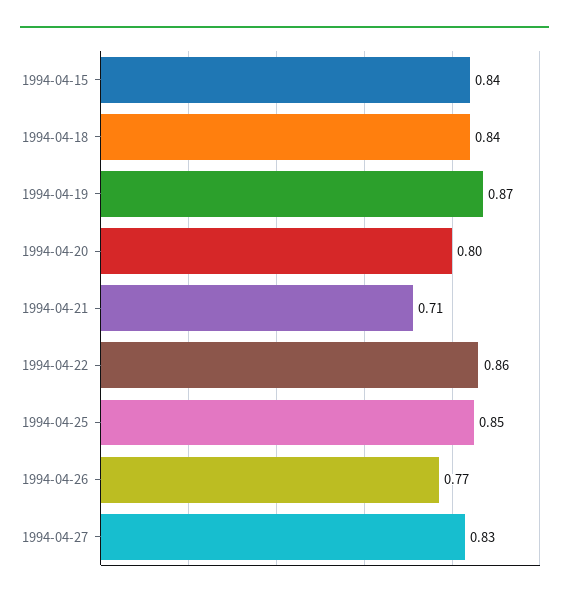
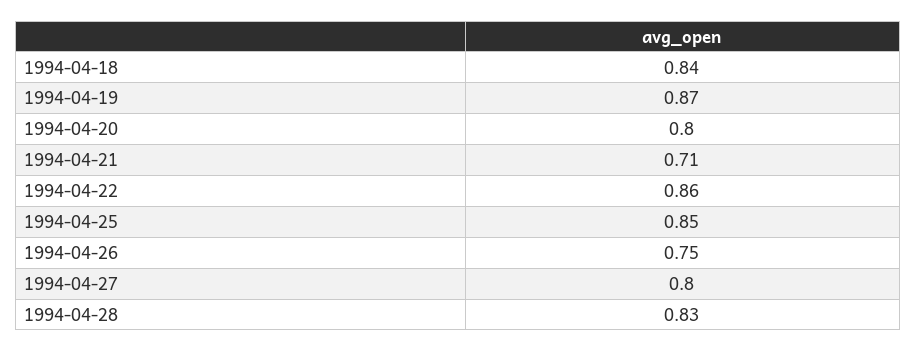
1994-04-15: 0.84 -> none
1994-04-26: 0.77 -> 0.75
1994-04-27: 0.83 -> 0.8
1994-04-28: none -> 0.83

